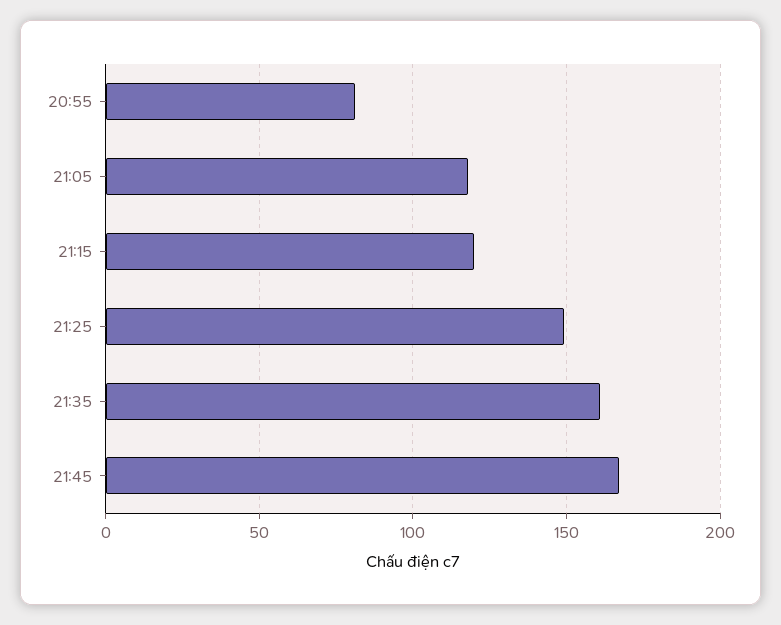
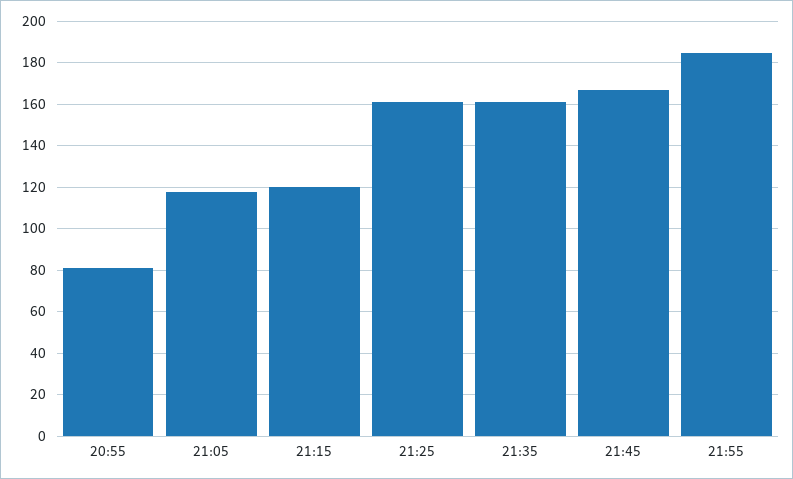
21:25: 150 -> 160
21:55: none -> 185

